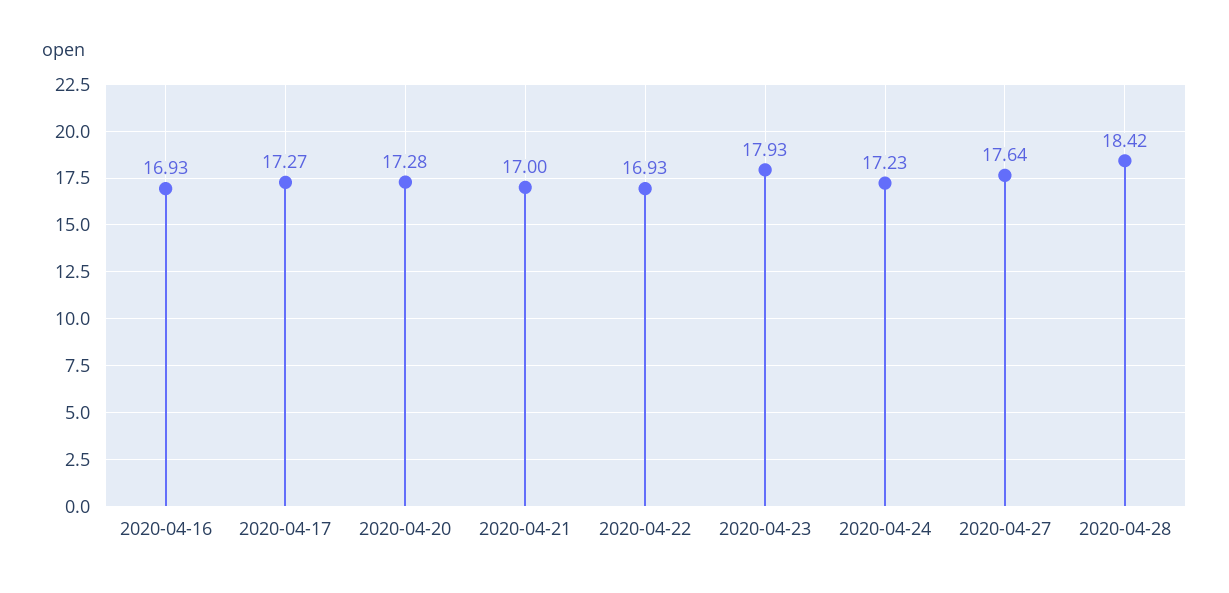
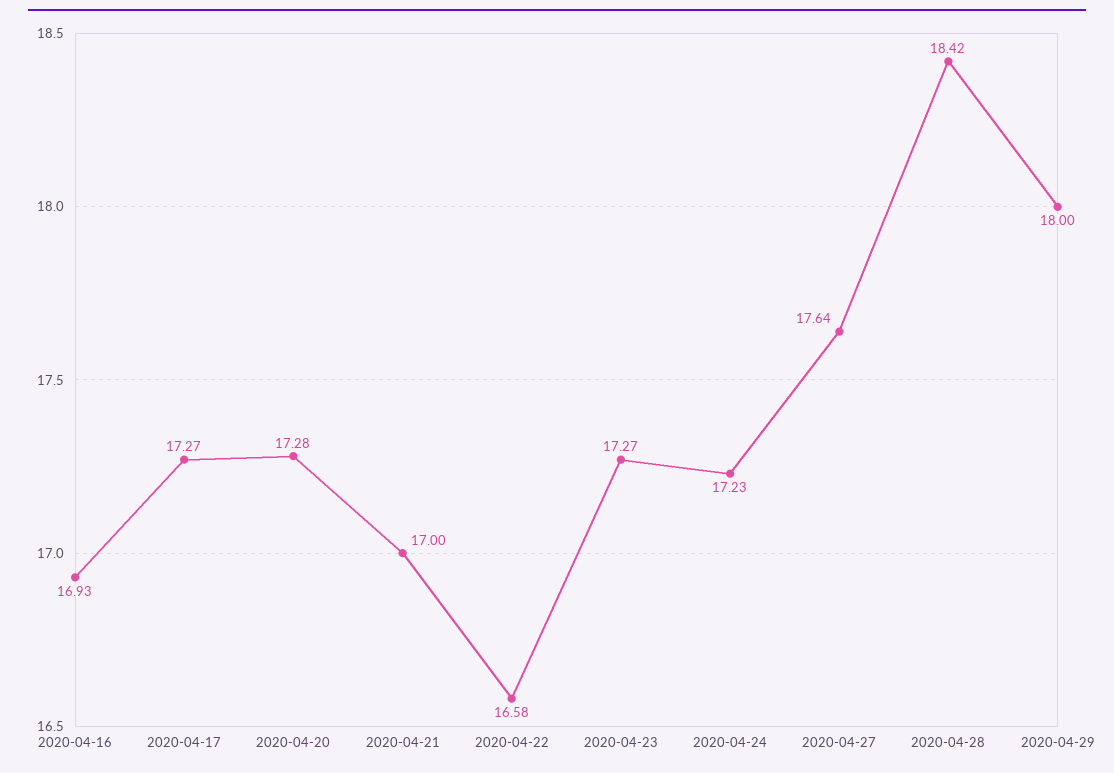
2020-04-22: 16.93 -> 16.58
2020-04-23: 17.93 -> 17.27
2020-04-29: none -> 18

